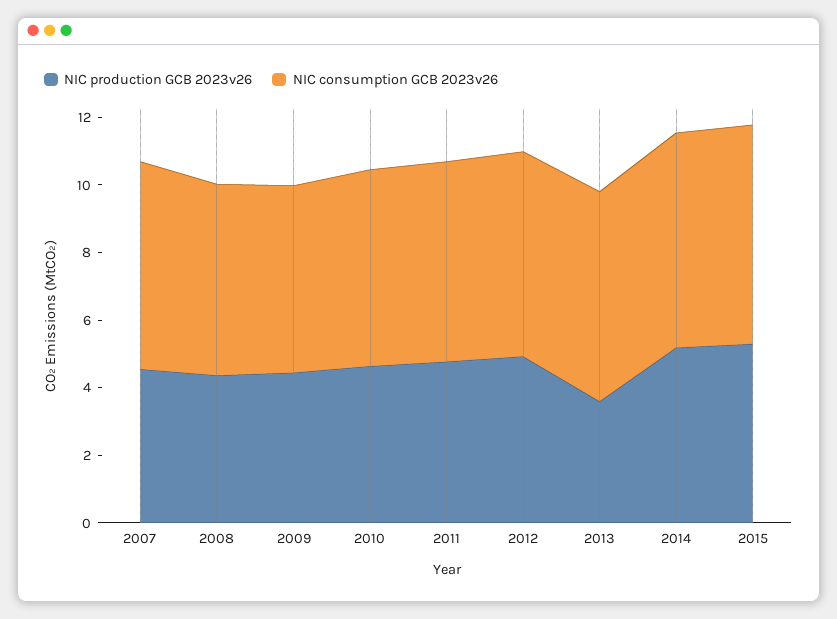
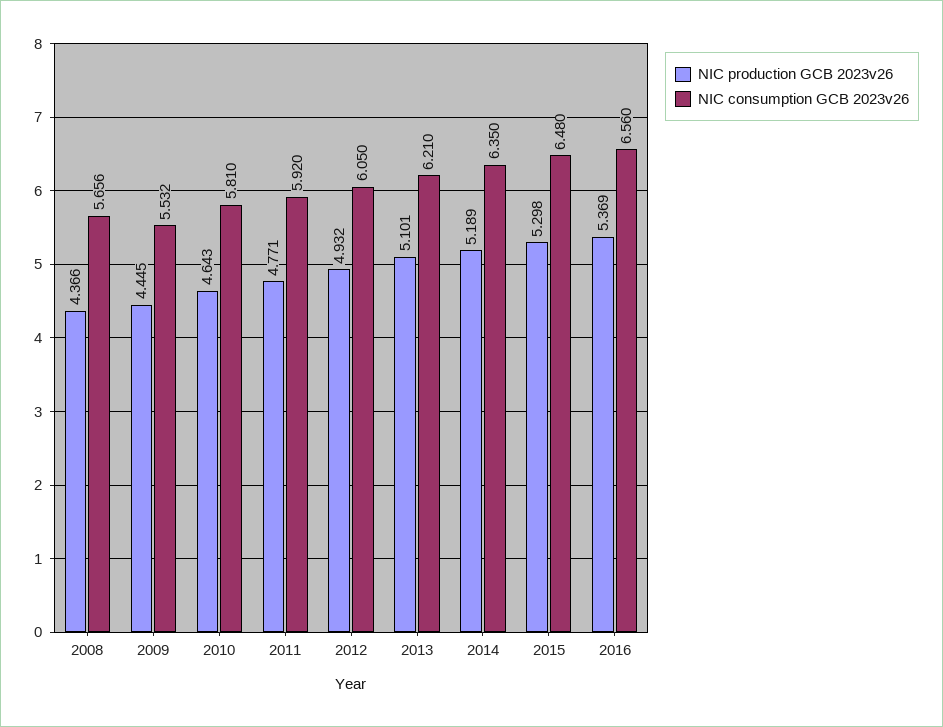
NIC production GCB 2023v26, 2007: 4.5 -> none
NIC consumption GCB 2023v26, 2007: 6 -> none
NIC production GCB 2023v26, 2013: 3.5 -> 5.101
NIC production GCB 2023v26, 2016: none -> 5.369
NIC consumption GCB 2023v26, 2016: none -> 6.56

